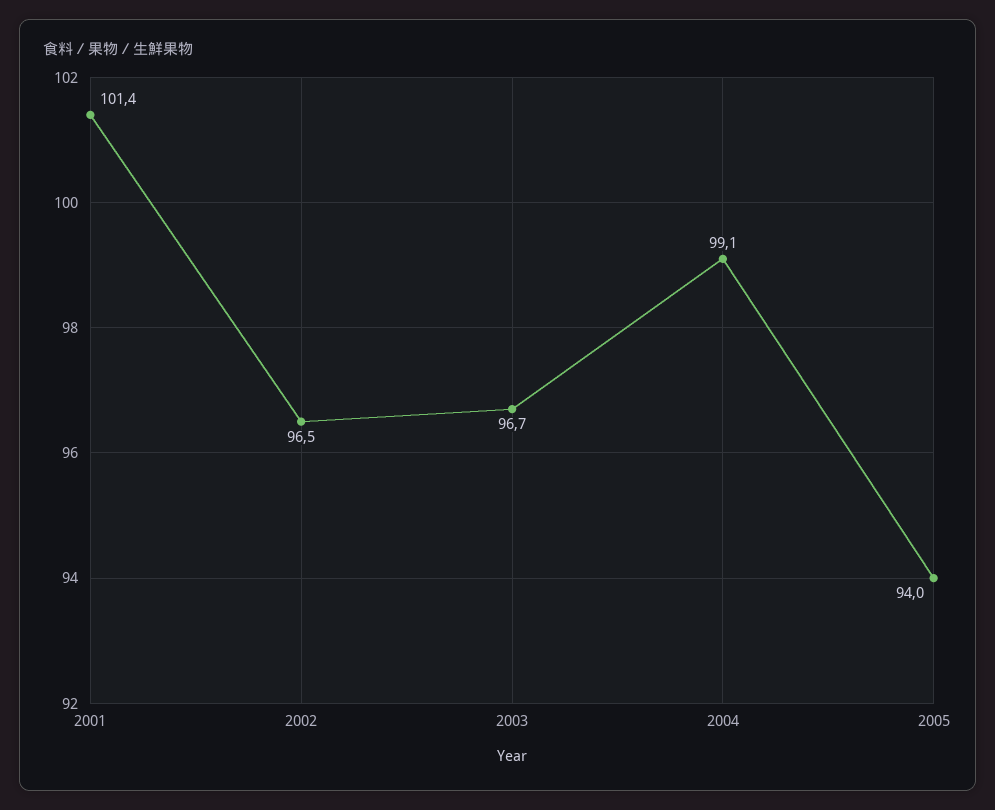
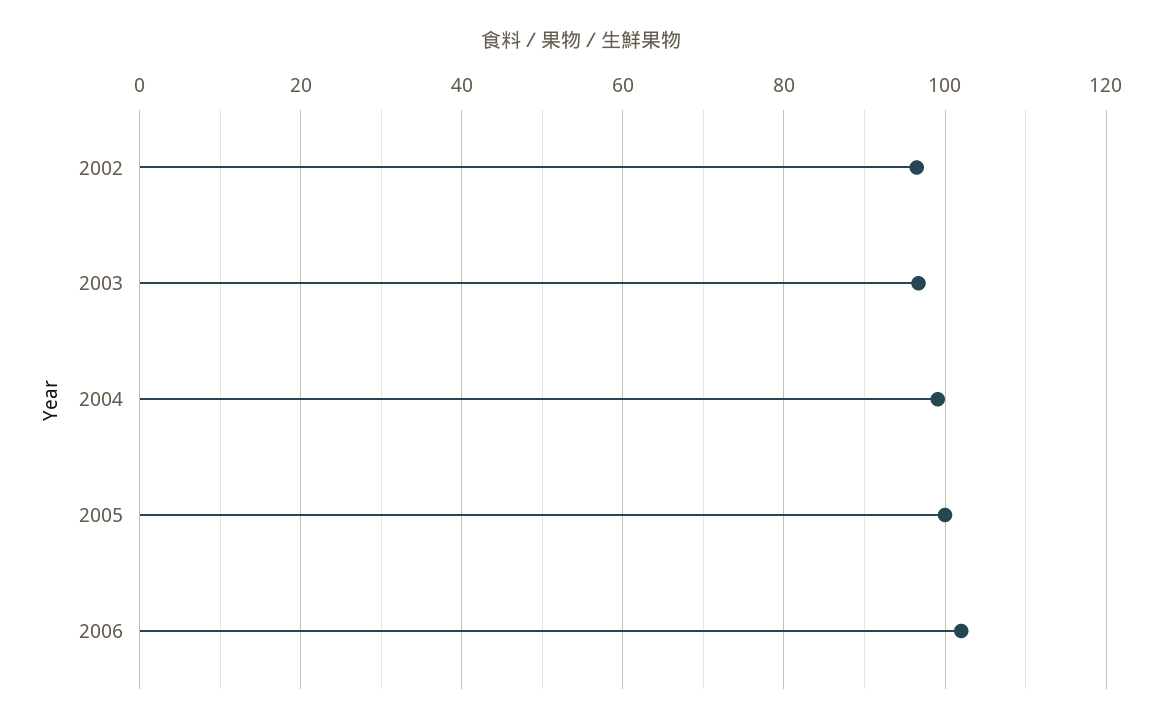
2001: 101.4 -> none
2005: 94 -> 100
2006: none -> 102

